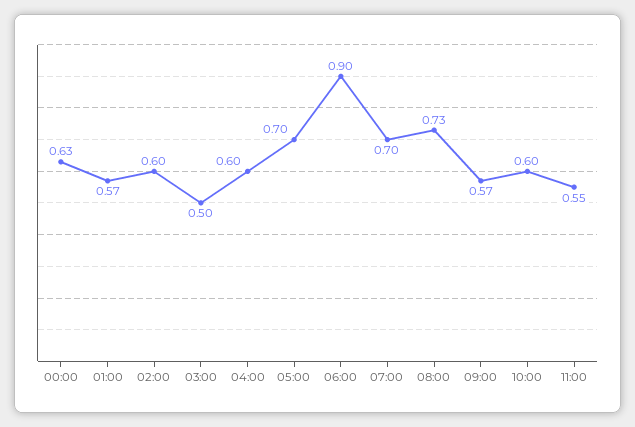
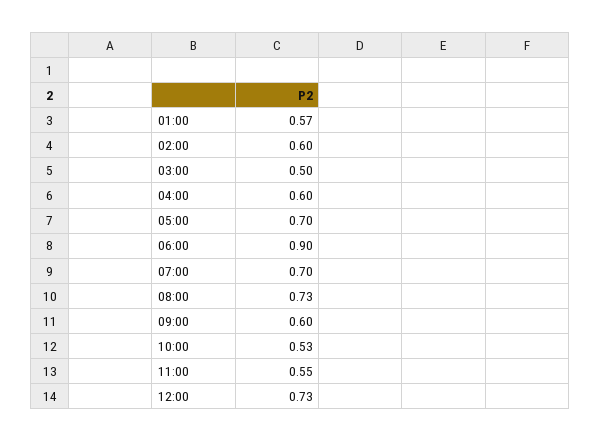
00:00: 0.63 -> none
09:00: 0.57 -> 0.6
10:00: 0.6 -> 0.53
12:00: none -> 0.73

